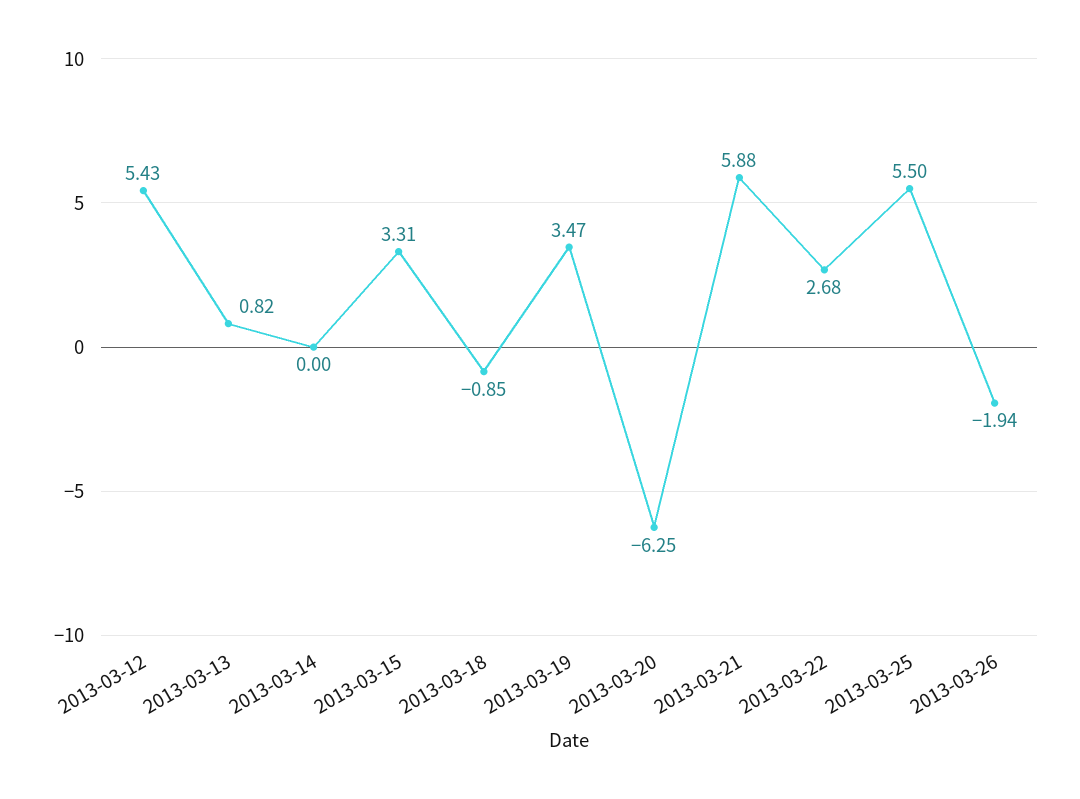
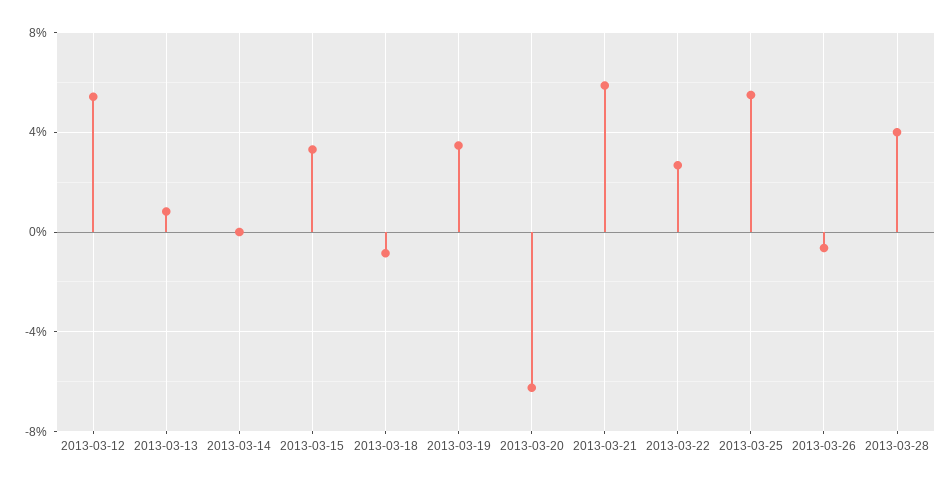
2013-03-26: -1.94 -> -0.5
2013-03-28: none -> 4

